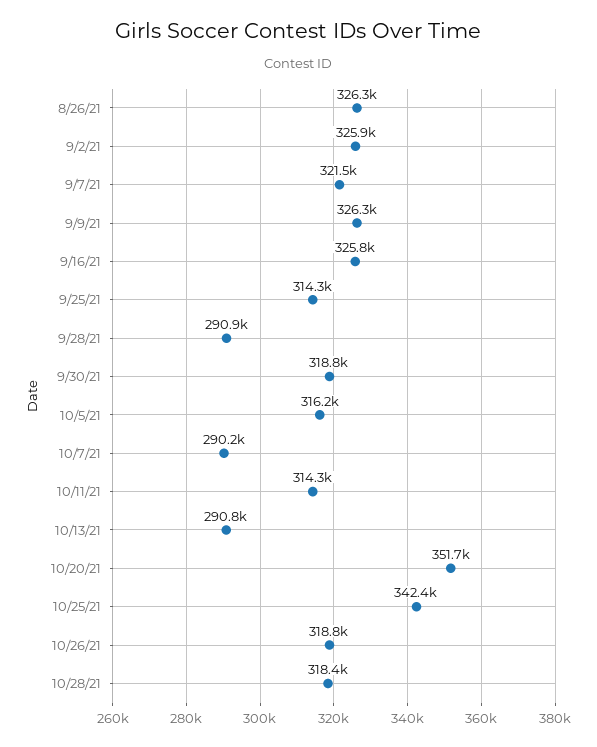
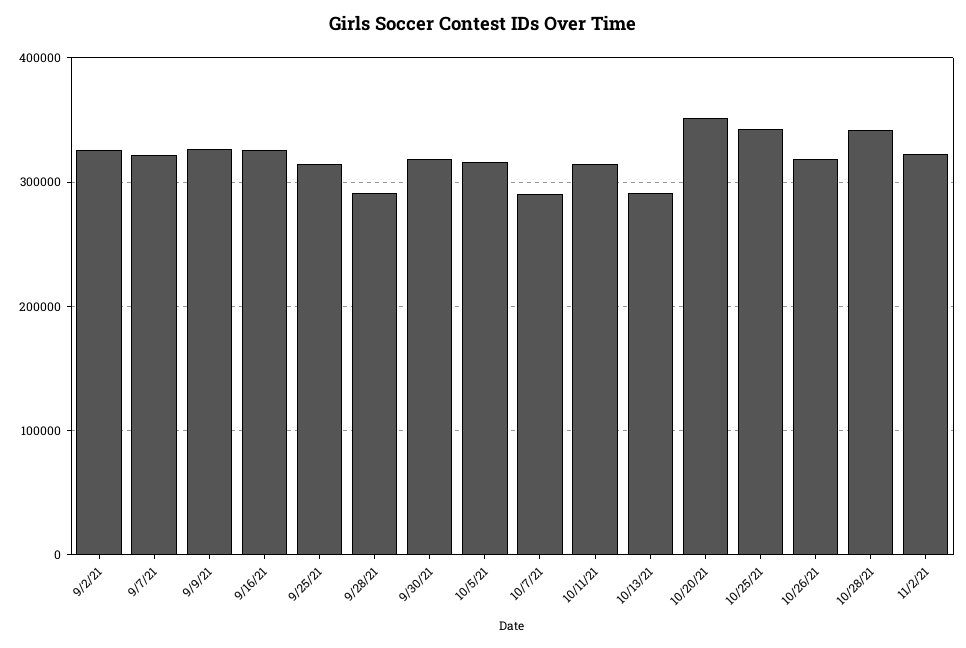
8/26/21: 326300 -> none
10/28/21: 318400 -> 340000
11/2/21: none -> 320000

